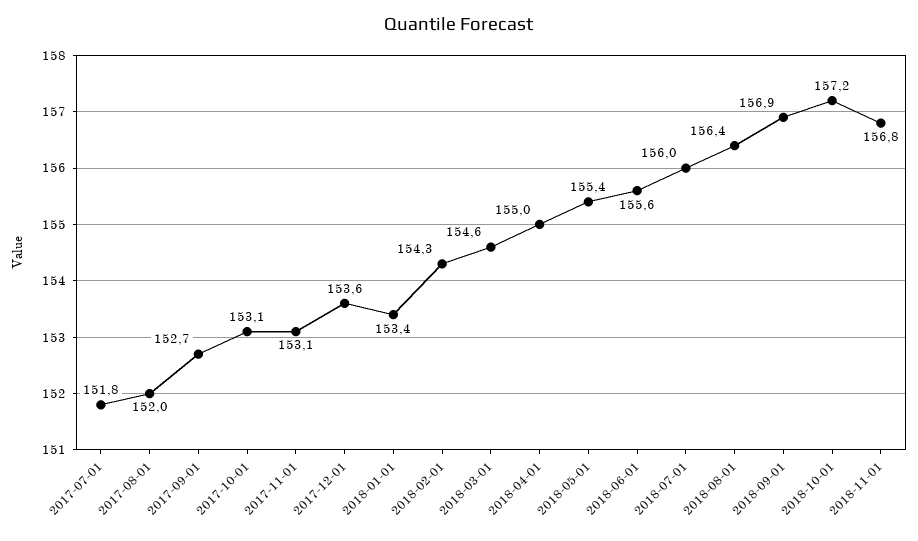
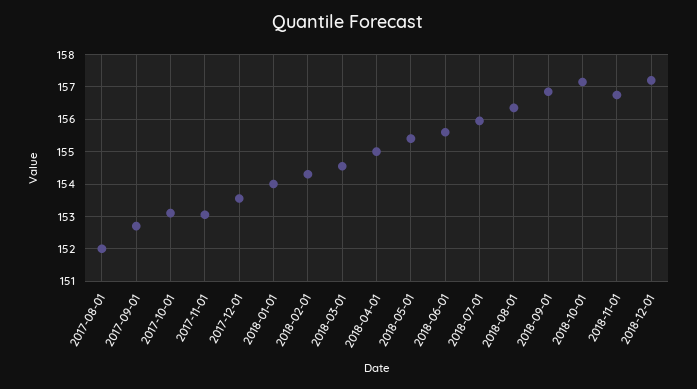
2017-07-01: 151.8 -> none
2018-01-01: 153.4 -> 154
2018-12-01: none -> 157.2

